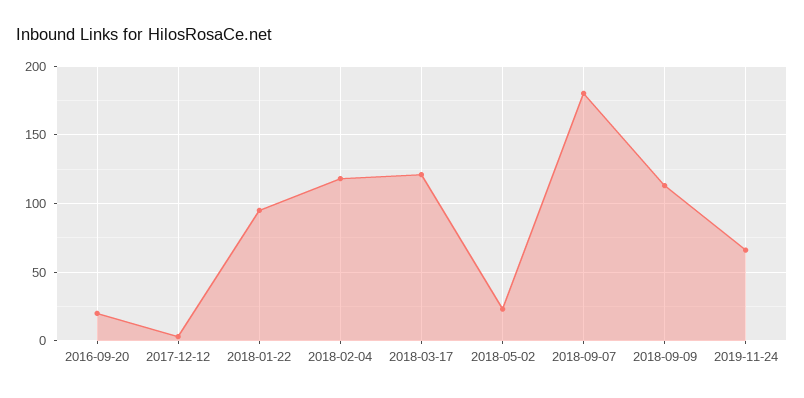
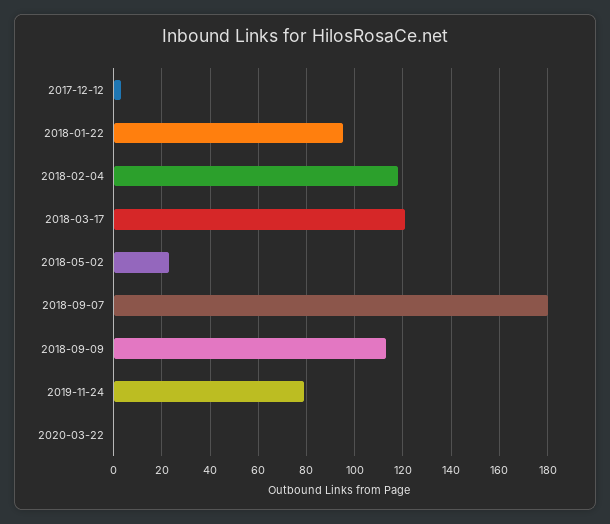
2016-09-20: 20 -> none
2019-11-24: 65 -> 80
2020-03-22: none -> 0

